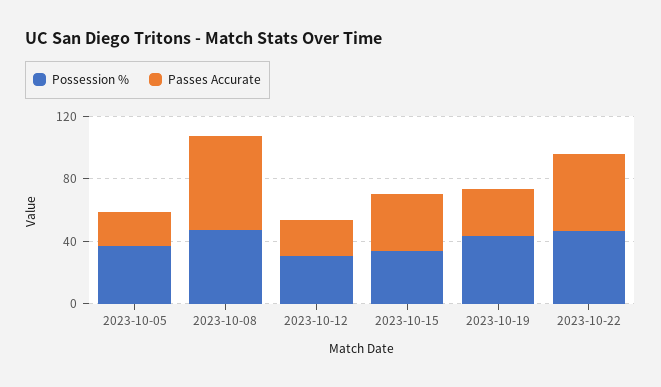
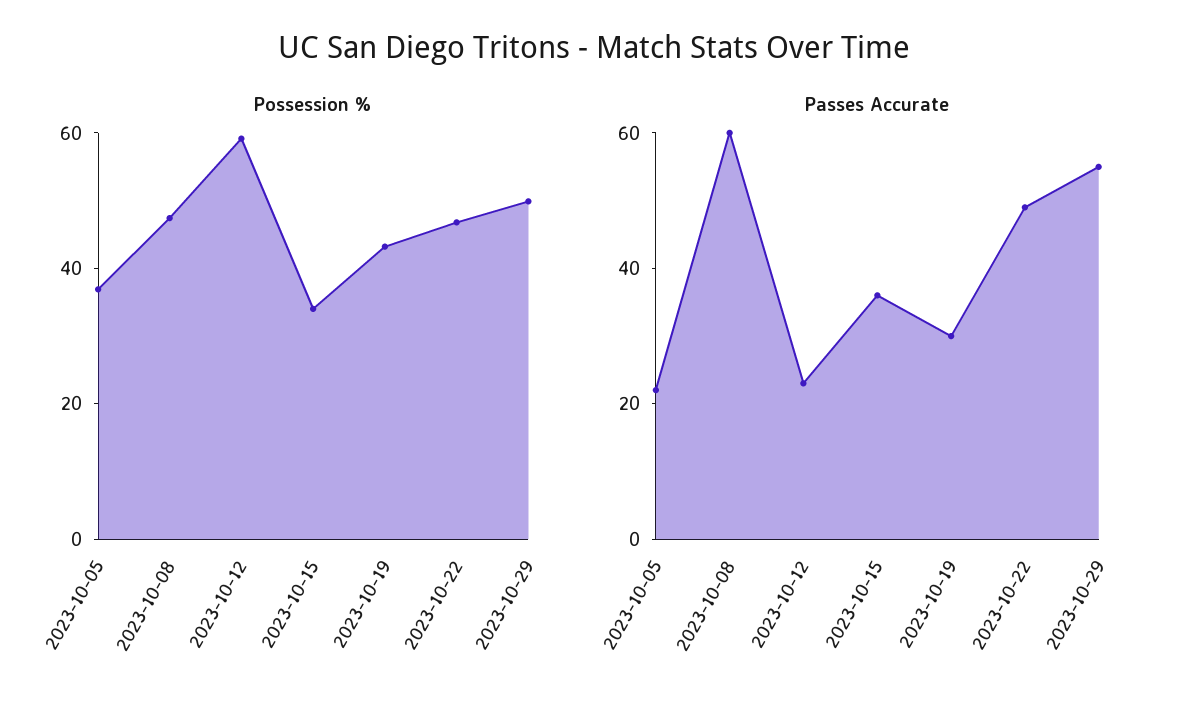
Possession %, 2023-10-12: 30 -> 60
Possession %, 2023-10-29: none -> 50
Passes Accurate, 2023-10-29: none -> 55

